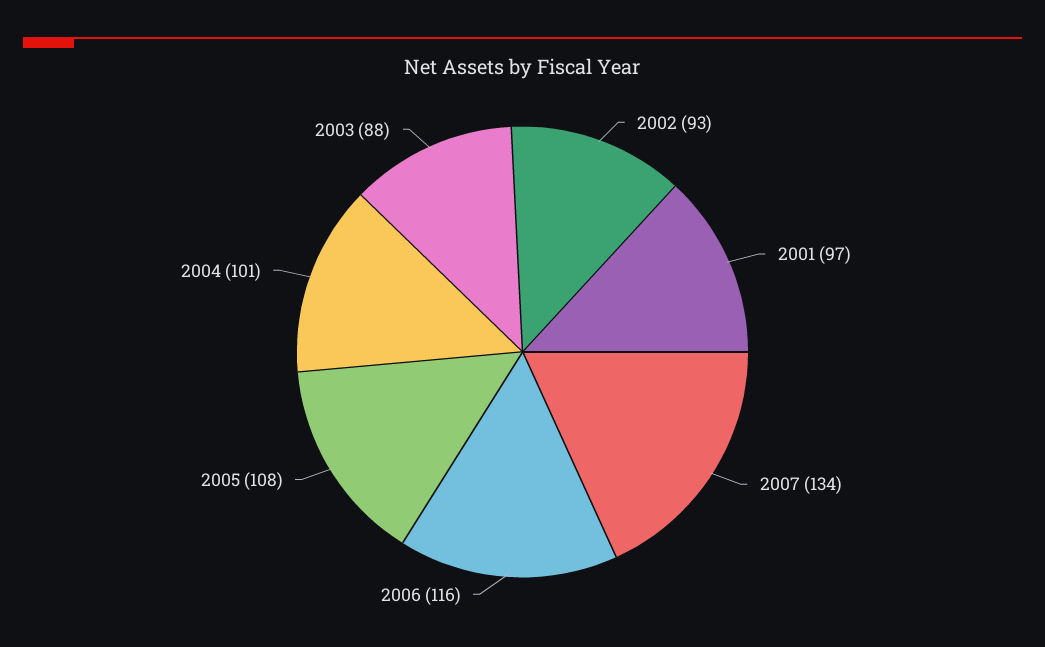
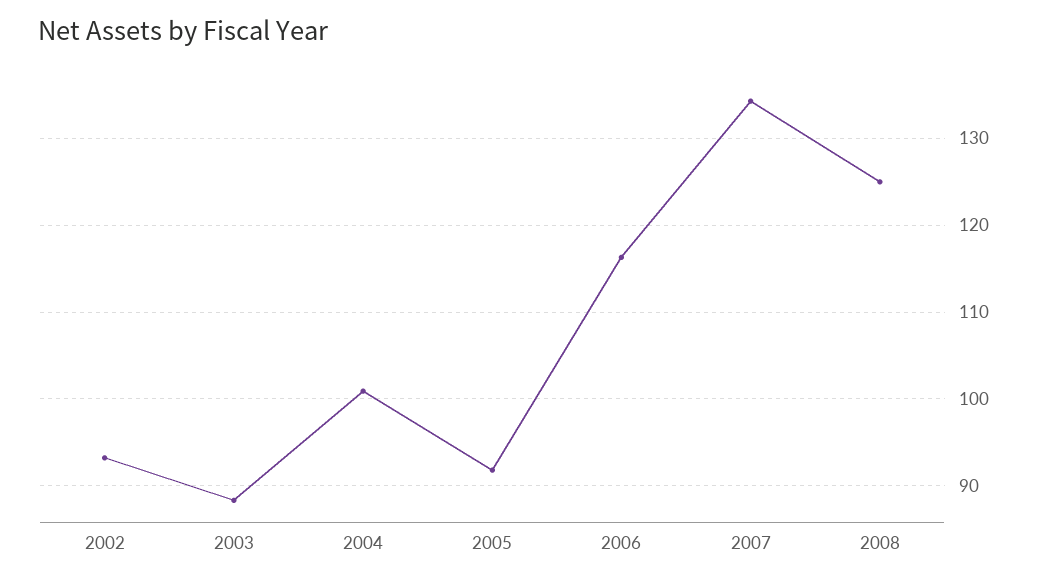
2001: 97 -> none
2005: 108 -> 92
2008: none -> 125

